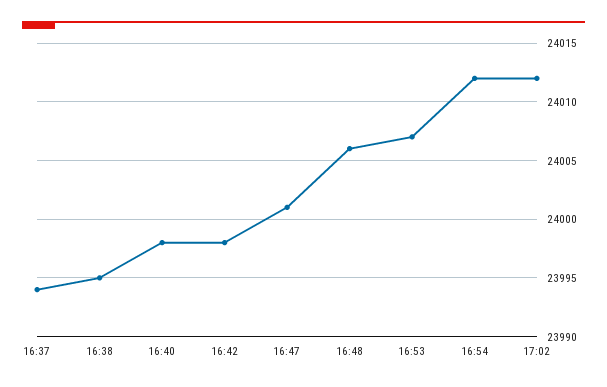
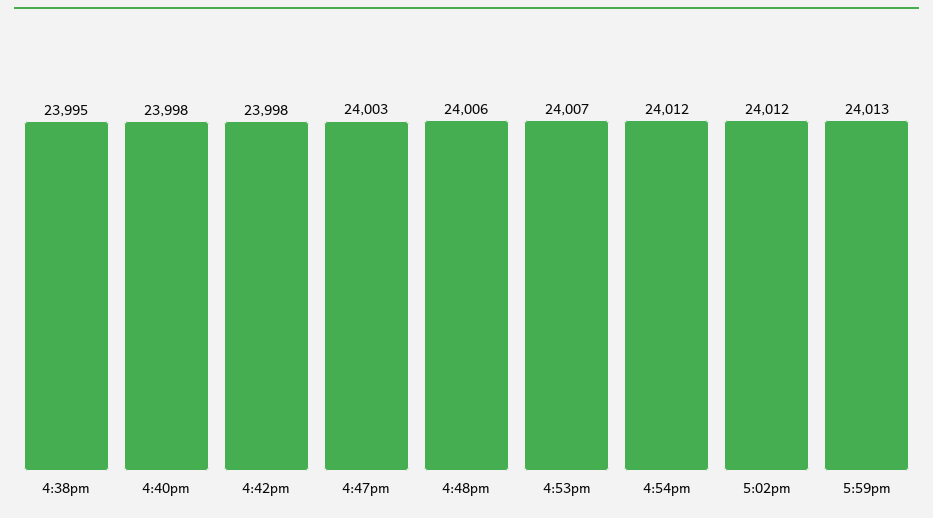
16:37: 23994 -> none
16:47: 24001 -> 24003
5:59pm: none -> 24013

